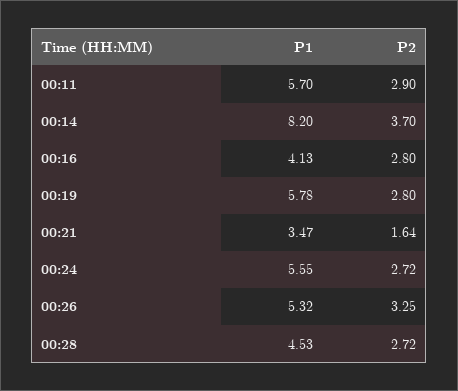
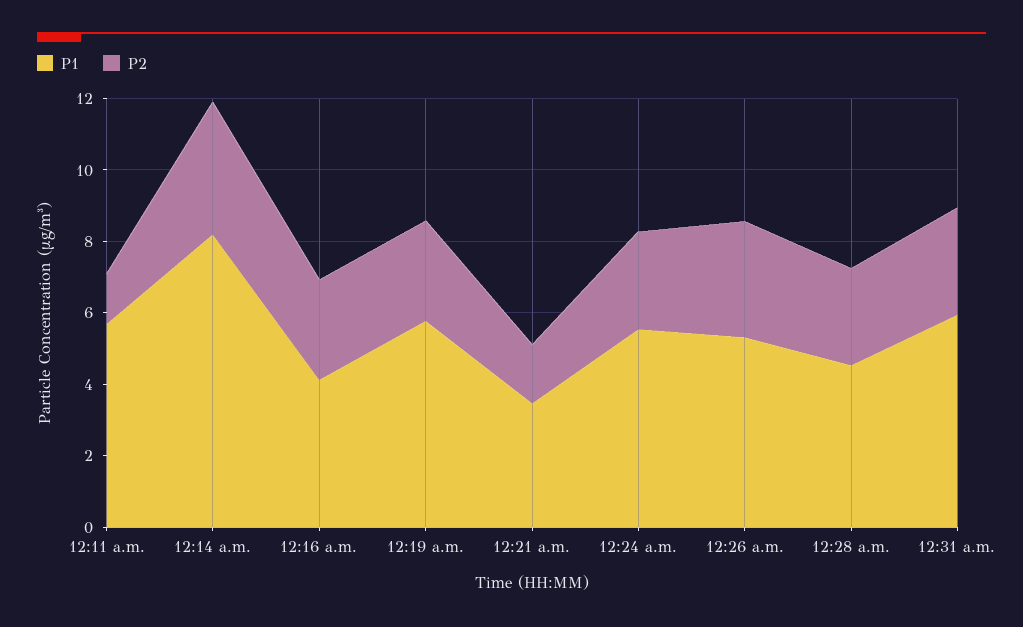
P2, 00:11: 2.9 -> 1.5
P1, 12:31 a.m.: none -> 6
P2, 12:31 a.m.: none -> 3

